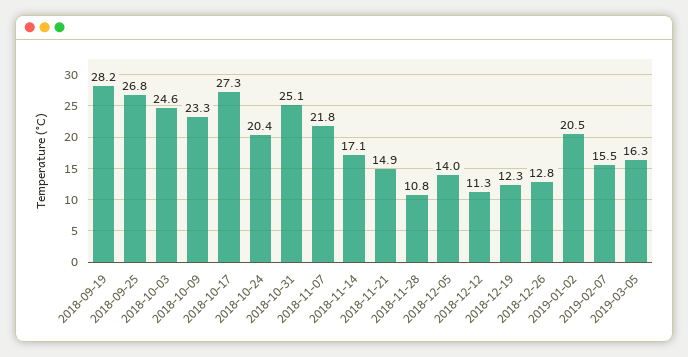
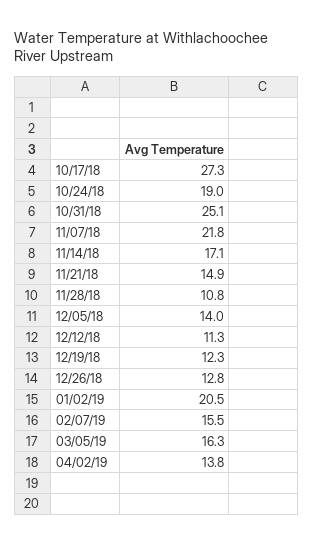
2018-09-19: 28.2 -> none
2018-09-25: 26.8 -> none
2018-10-03: 24.6 -> none
2018-10-09: 23.3 -> none
2018-10-24: 20.4 -> 19
04/02/19: none -> 13.8

